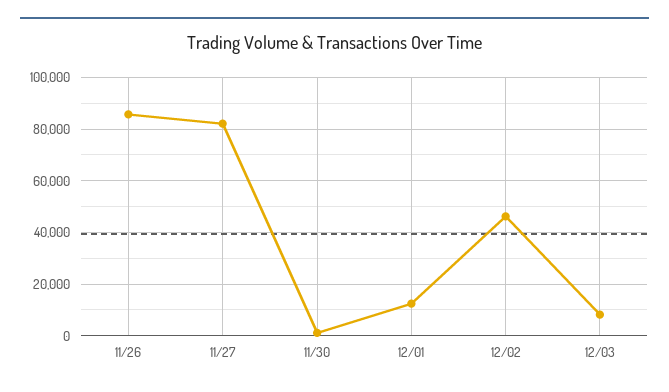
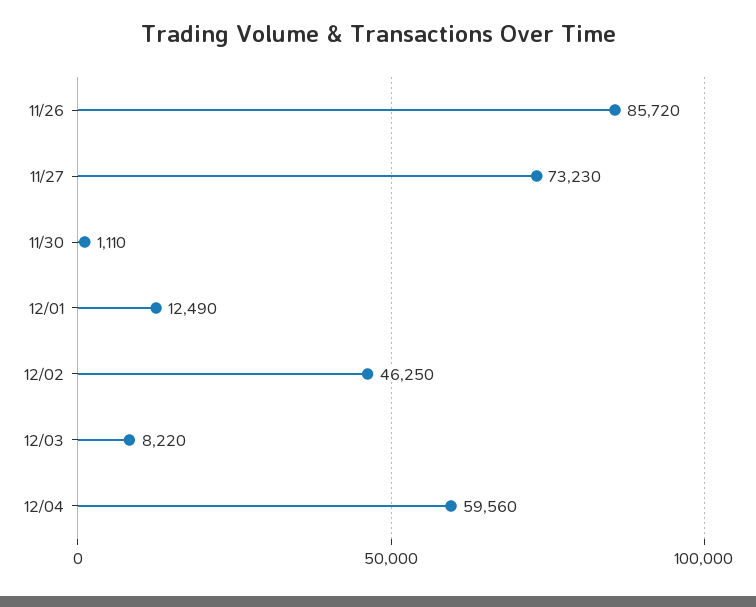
11/27: 82500 -> 73230
12/04: none -> 59560

